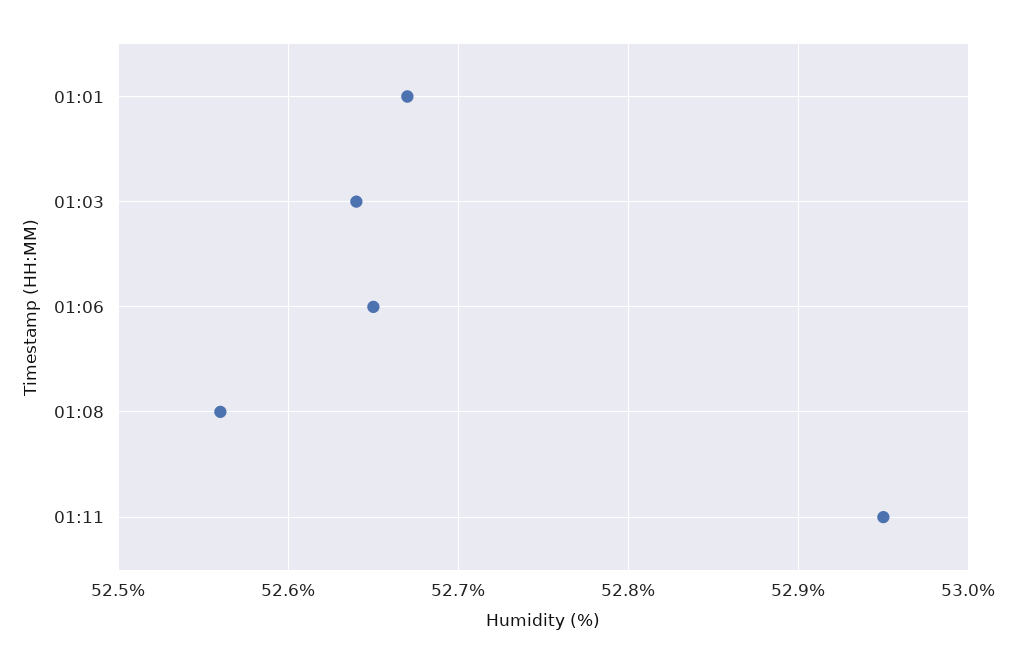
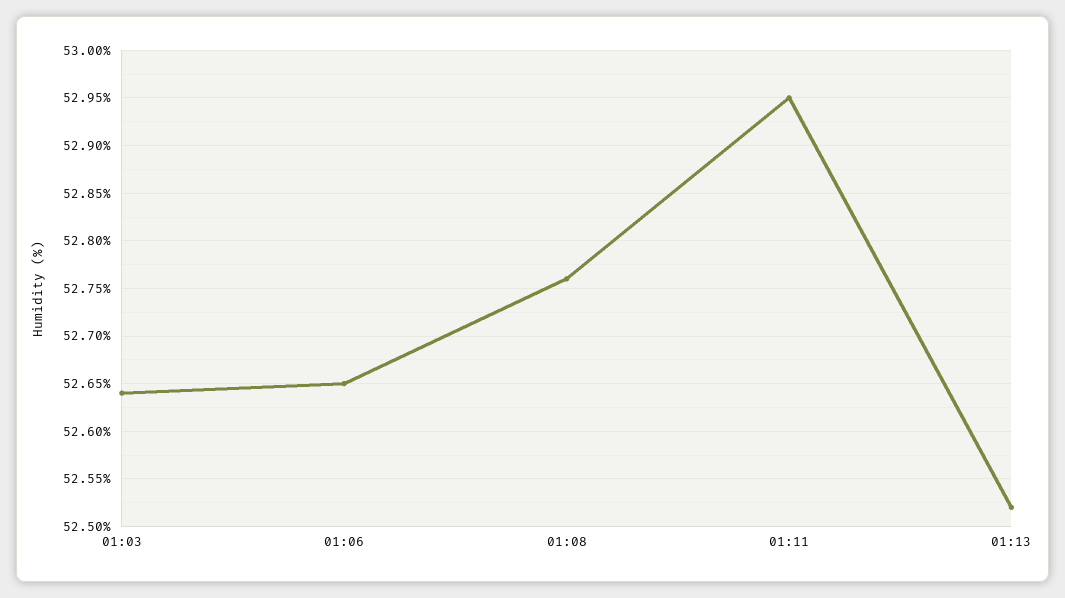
01:01: 52.67 -> none
01:08: 52.56 -> 52.76
01:13: none -> 52.52

